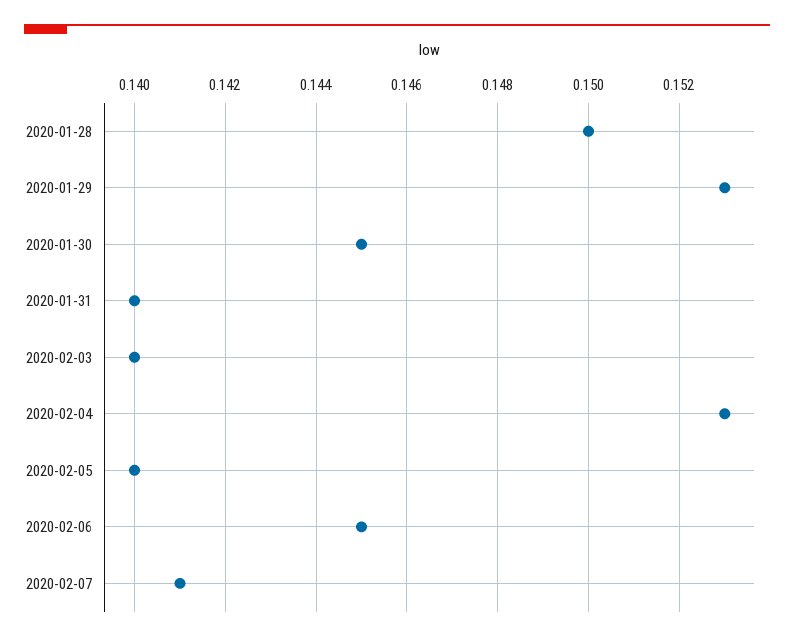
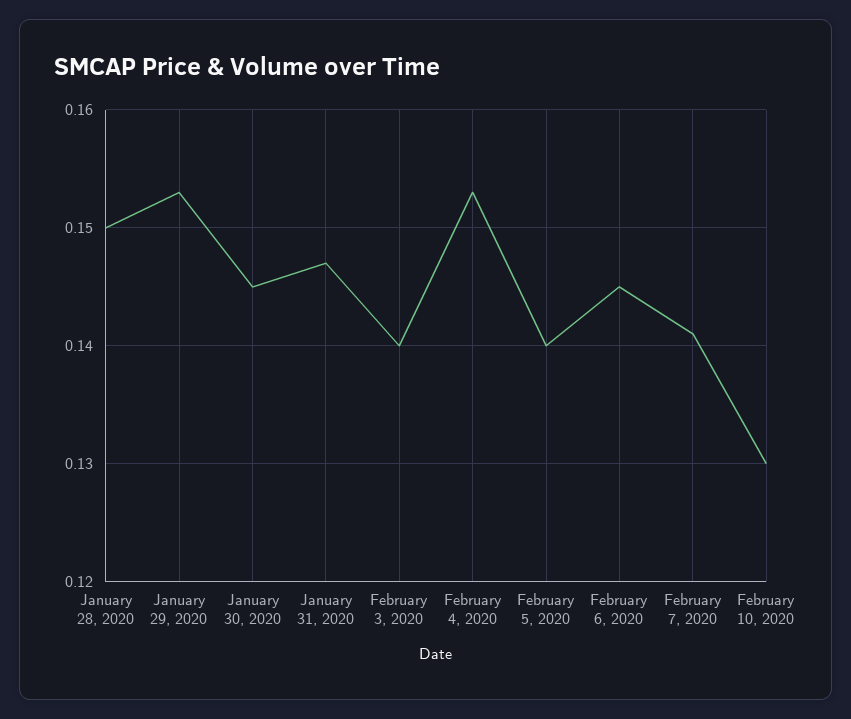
2020-01-31: 0.14 -> 0.147
February 10, 2020: none -> 0.13

